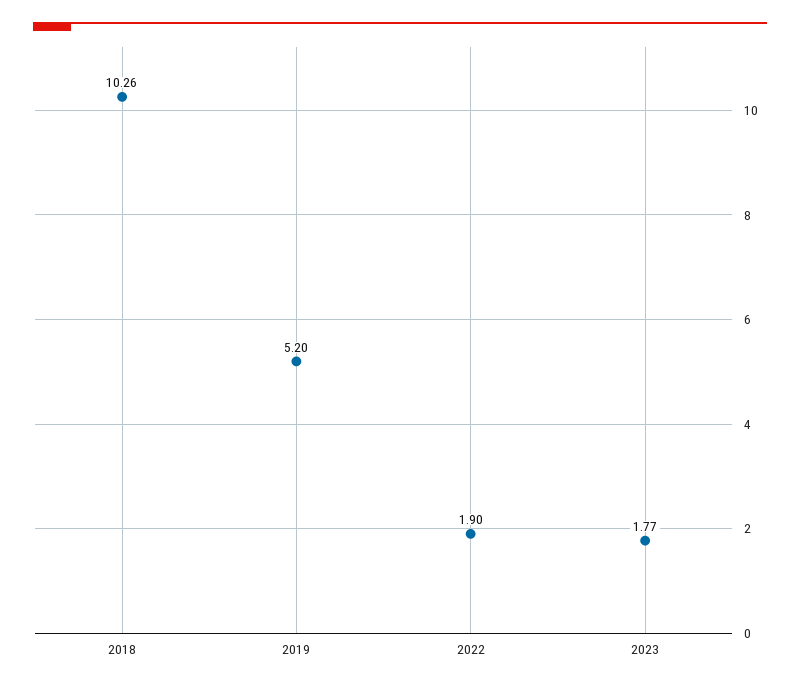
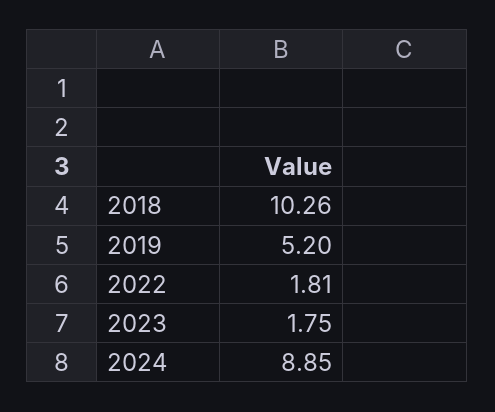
2022: 1.9 -> 1.81
2023: 1.77 -> 1.75
2024: none -> 8.85

